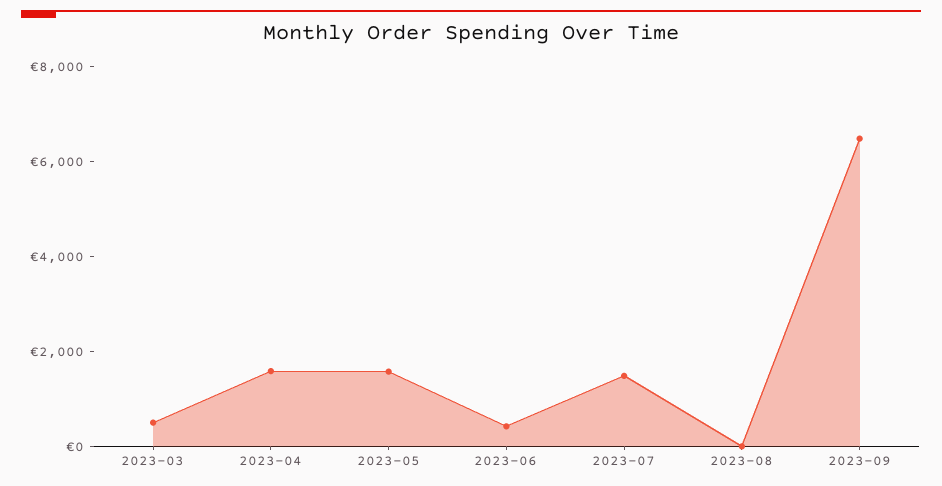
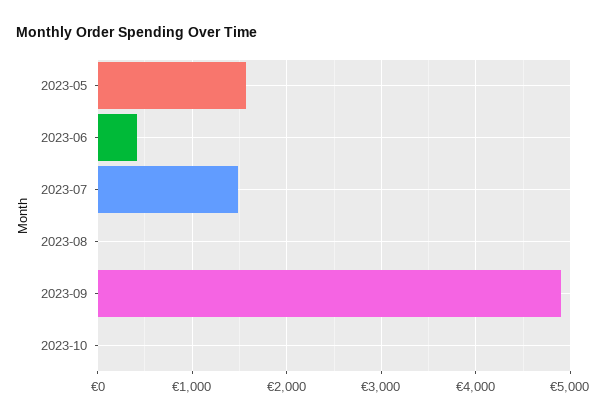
2023-03: 500 -> none
2023-04: 1500 -> none
2023-09: 6500 -> 4900
2023-10: none -> 0

